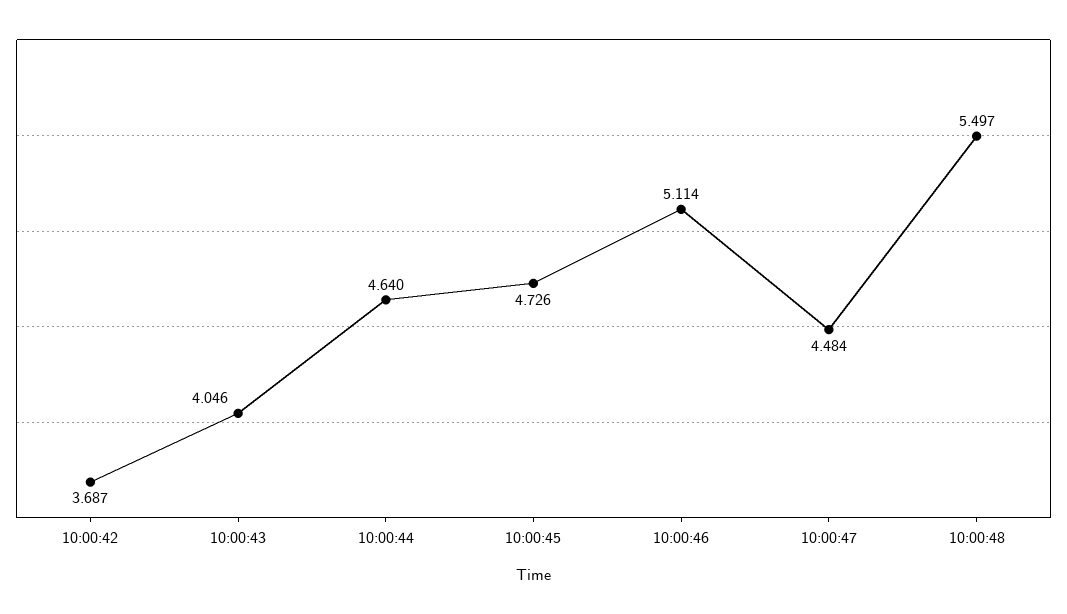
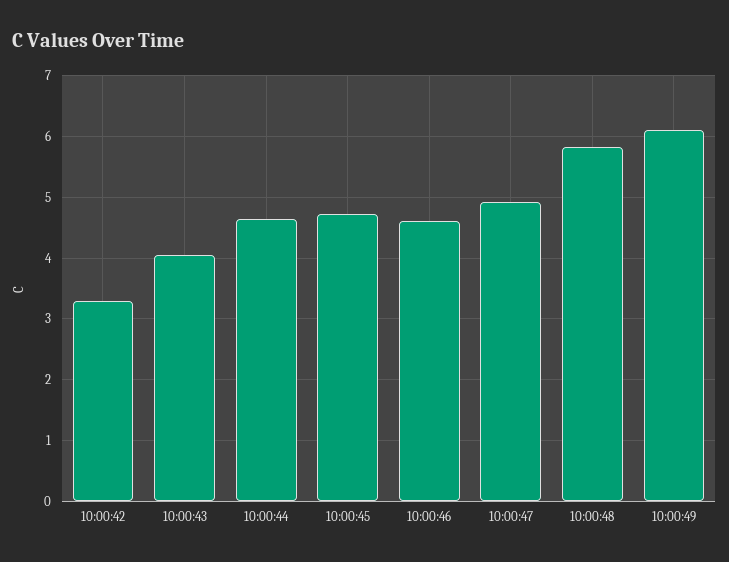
10:00:42: 3.687 -> 3.3
10:00:46: 5.114 -> 4.6
10:00:47: 4.484 -> 4.9
10:00:48: 5.497 -> 5.8
10:00:49: none -> 6.1

